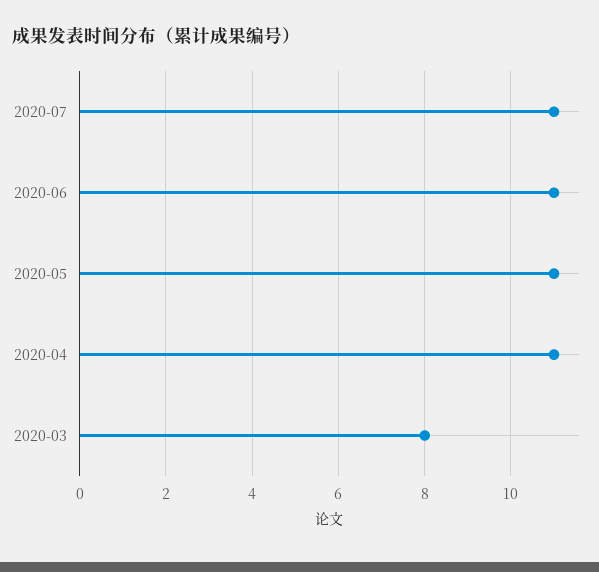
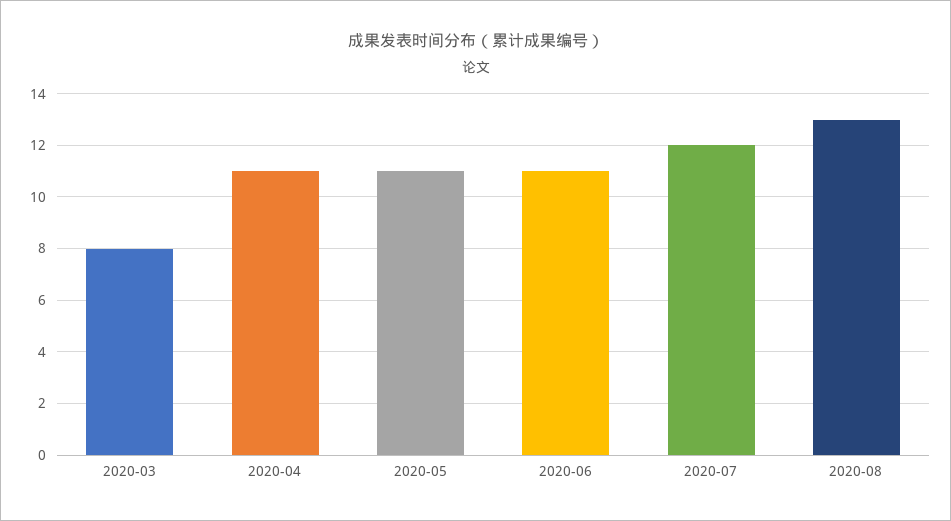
2020-07: 11 -> 12
2020-08: none -> 13

